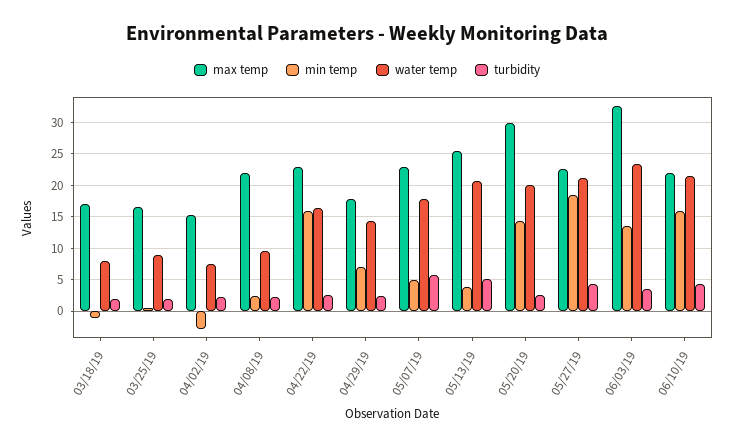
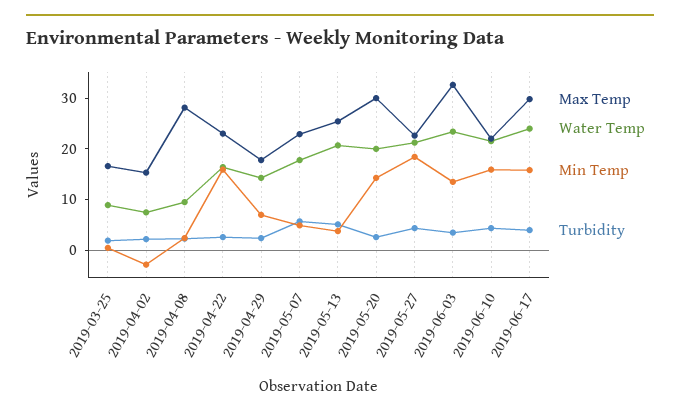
max temp, 03/18/19: 17 -> none
min temp, 03/18/19: -1 -> none
water temp, 03/18/19: 8 -> none
turbidity, 03/18/19: 2 -> none
max temp, 04/08/19: 22 -> 28
max temp, 2019-06-17: none -> 30
water temp, 2019-06-17: none -> 24
min temp, 2019-06-17: none -> 16
turbidity, 2019-06-17: none -> 4

